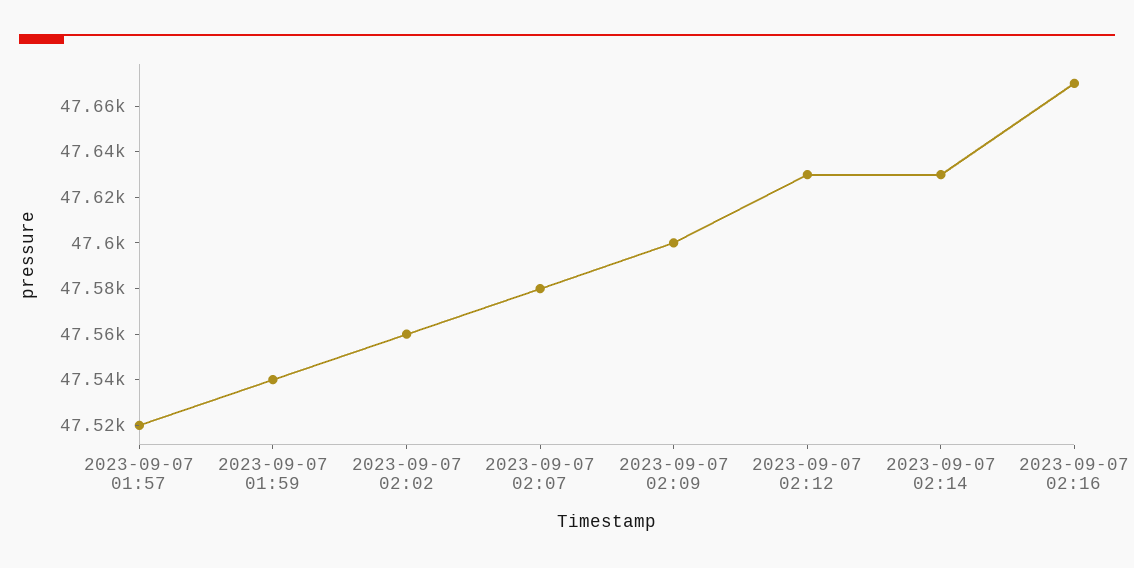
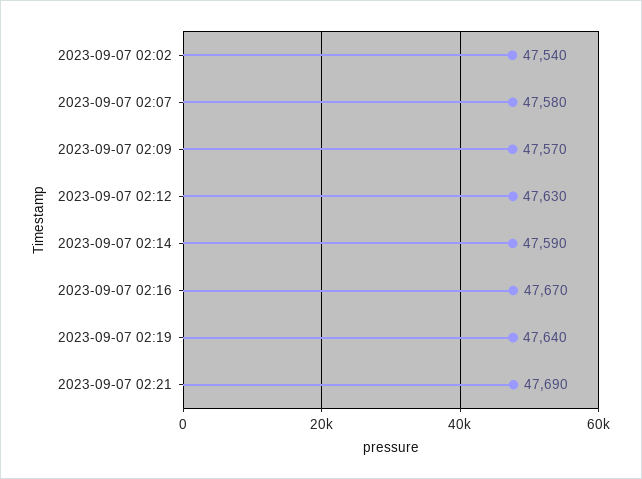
2023-09-07 01:57: 47520 -> none
2023-09-07 01:59: 47540 -> none
2023-09-07 02:02: 47560 -> 47540
2023-09-07 02:09: 47600 -> 47570
2023-09-07 02:14: 47630 -> 47590
2023-09-07 02:19: none -> 47640
2023-09-07 02:21: none -> 47690

